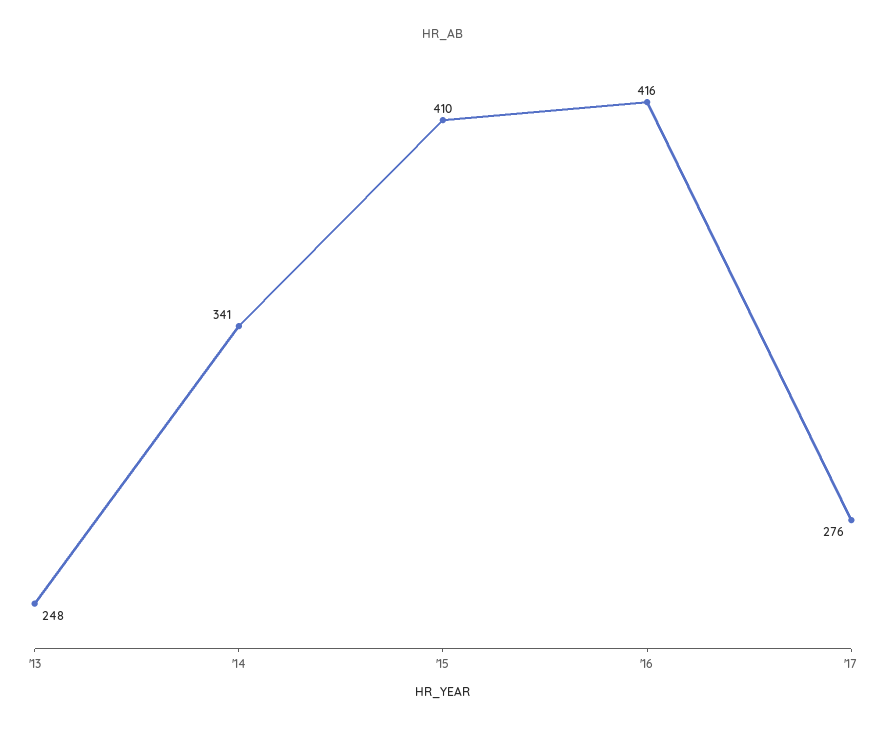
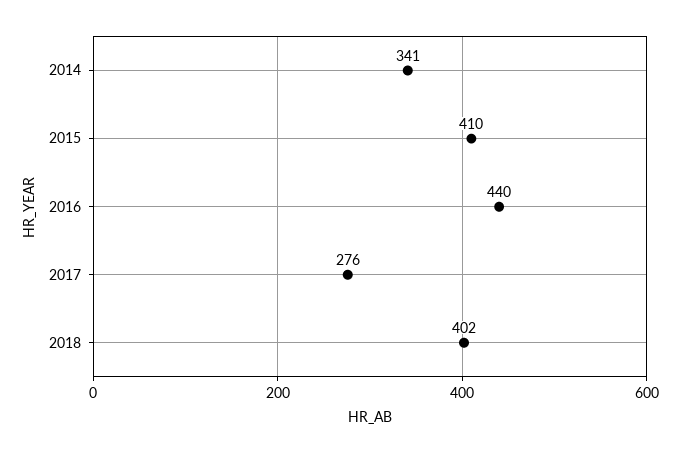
'13: 248 -> none
'16: 416 -> 440
2018: none -> 402

